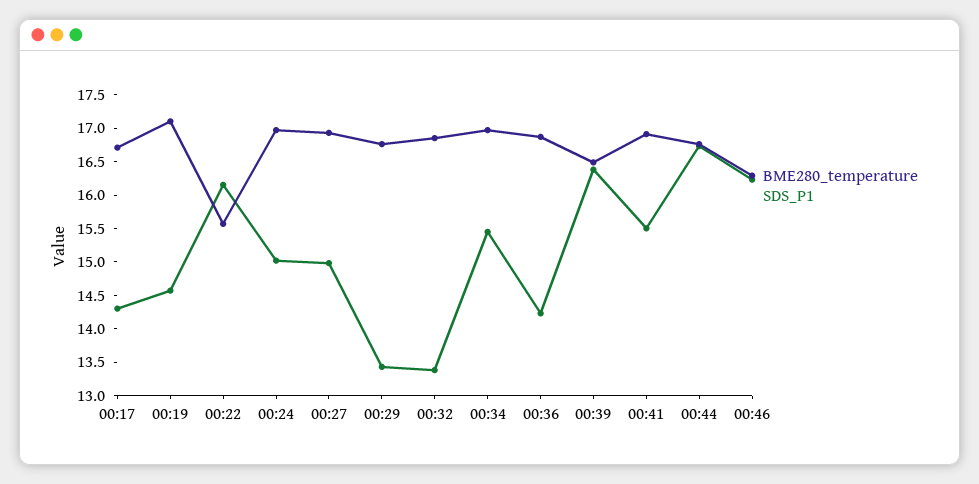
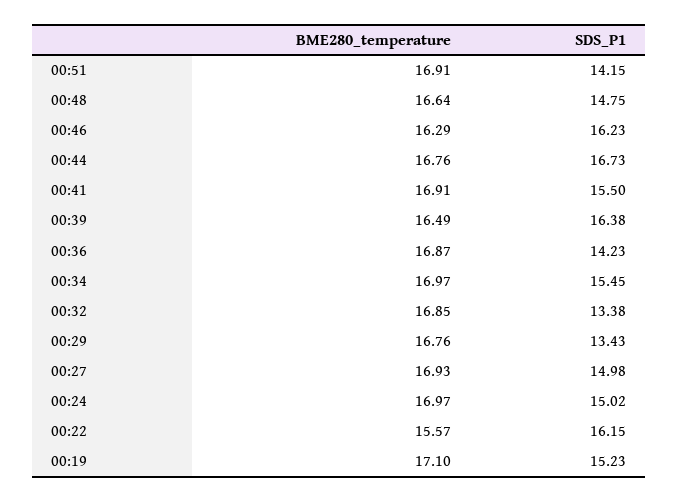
BME280_temperature, 00:17: 16.75 -> none
SDS_P1, 00:17: 14.25 -> none
SDS_P1, 00:19: 14.5 -> 15.23
BME280_temperature, 00:51: none -> 16.91
SDS_P1, 00:51: none -> 14.15
BME280_temperature, 00:48: none -> 16.64
SDS_P1, 00:48: none -> 14.75

